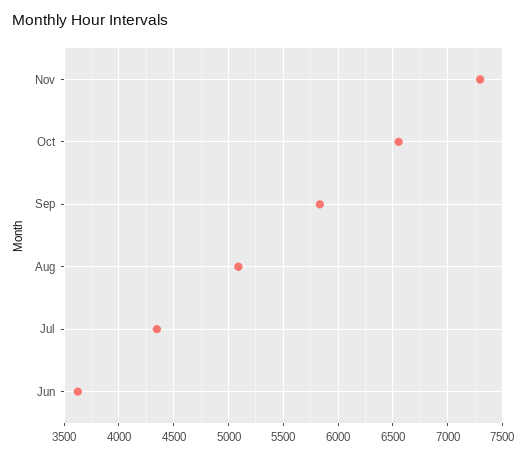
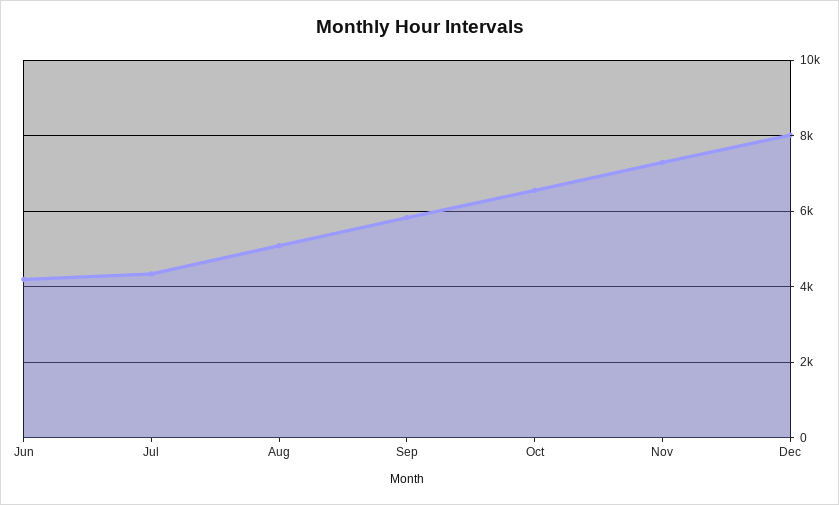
Jun: 3600 -> 4200
Dec: none -> 8000

